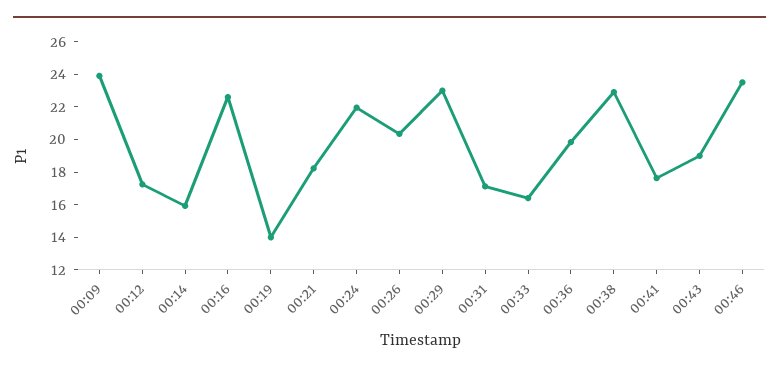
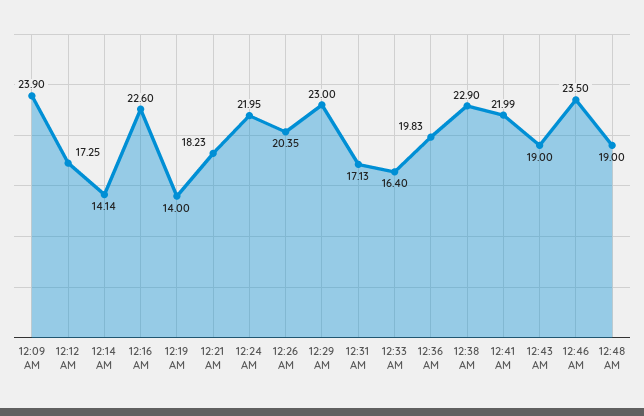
00:14: 16 -> 14.14
00:41: 17.5 -> 21.99
12:48 AM: none -> 19

